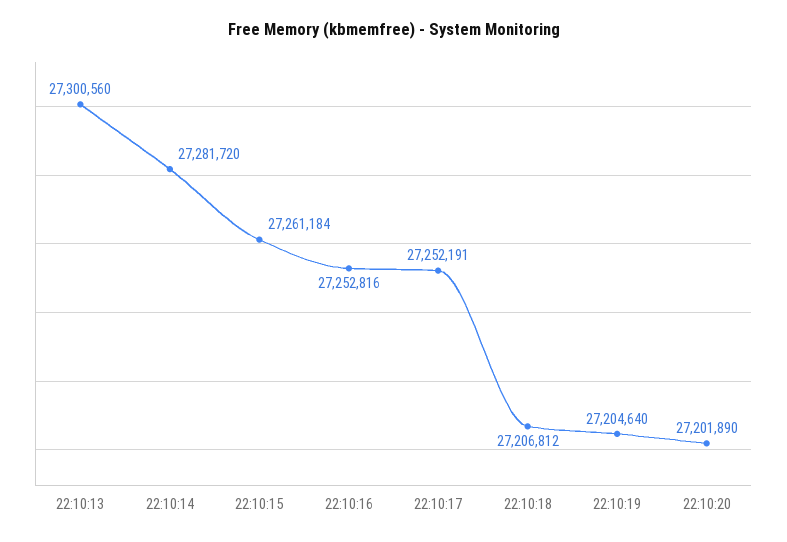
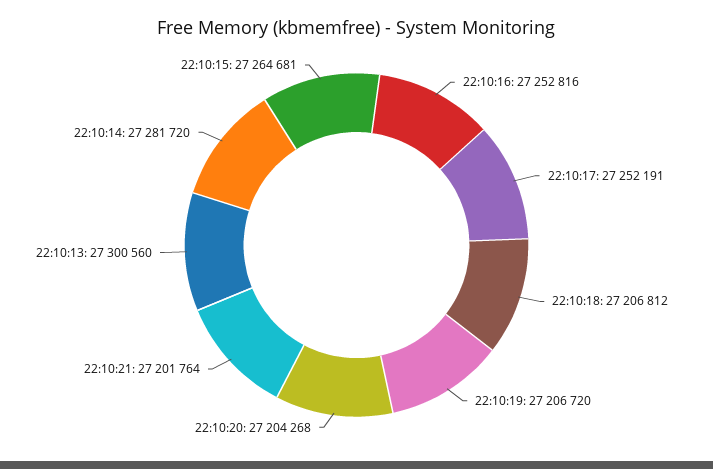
22:10:15: 27261184 -> 27264681
22:10:19: 27204640 -> 27206720
22:10:20: 27201890 -> 27204268
22:10:21: none -> 27201764

